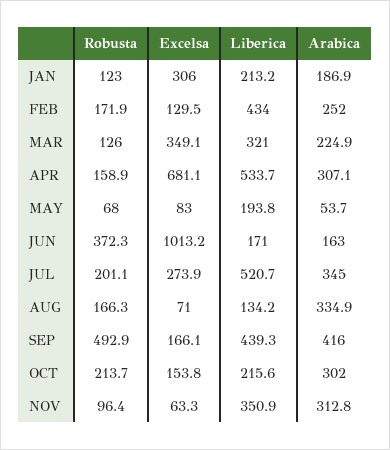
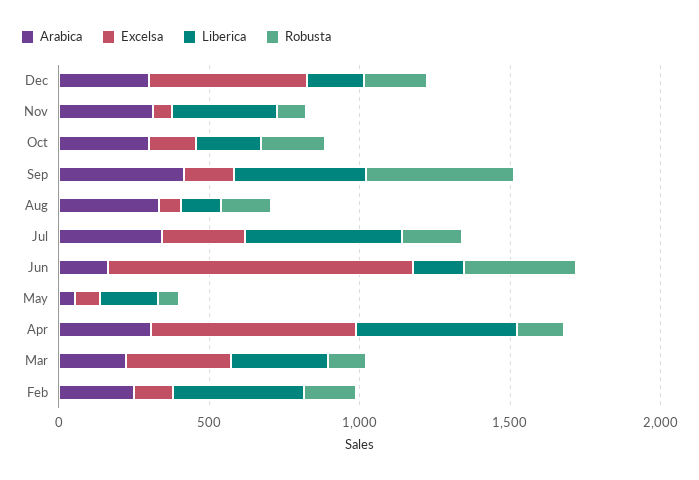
Robusta, JAN: 123 -> none
Excelsa, JAN: 306 -> none
Liberica, JAN: 213.2 -> none
Arabica, JAN: 186.9 -> none
Arabica, Dec: none -> 300
Excelsa, Dec: none -> 500
Liberica, Dec: none -> 200
Robusta, Dec: none -> 200

